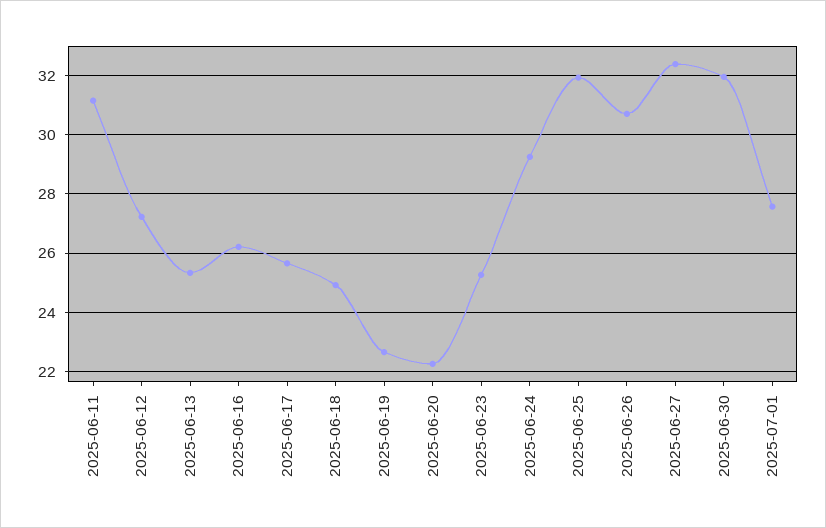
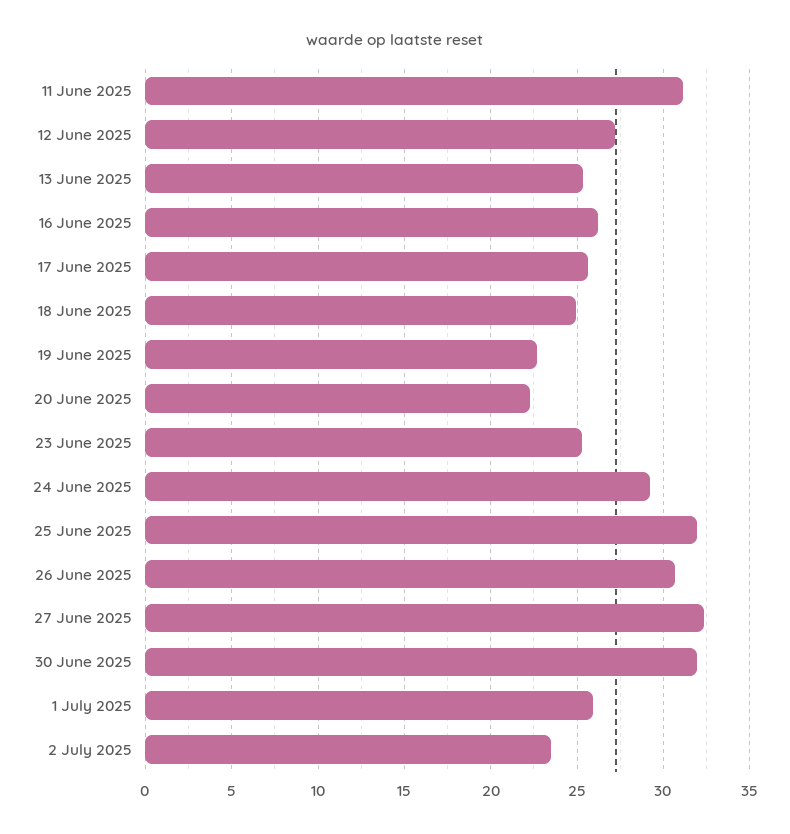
2025-07-01: 27.5 -> 26
2 July 2025: none -> 23.5

